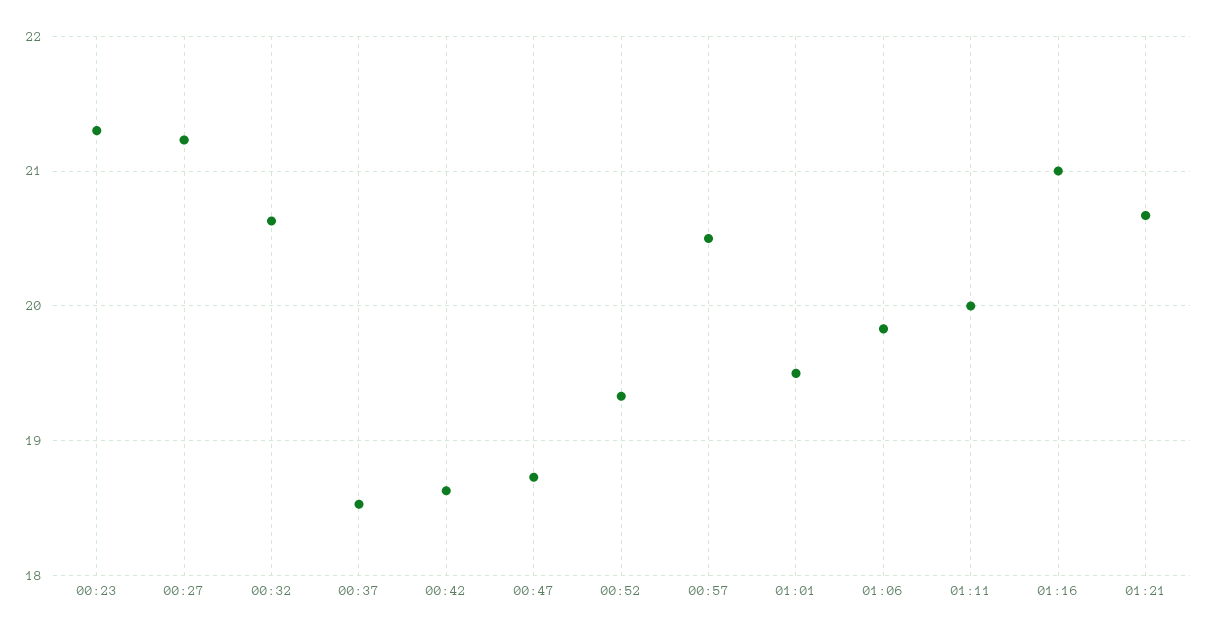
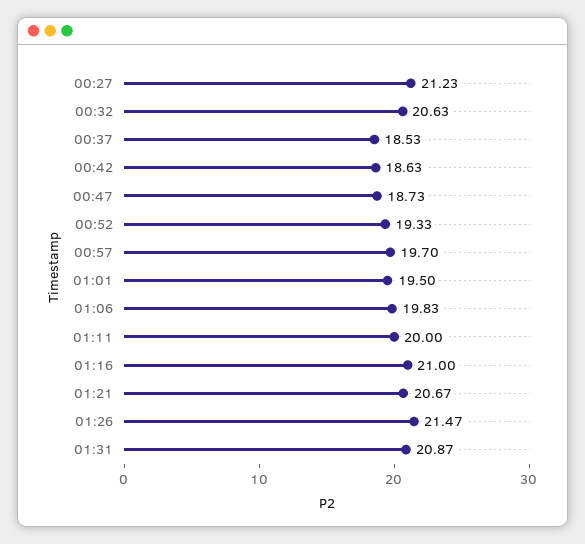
00:23: 21.3 -> none
00:57: 20.5 -> 19.7
01:26: none -> 21.47
01:31: none -> 20.87

